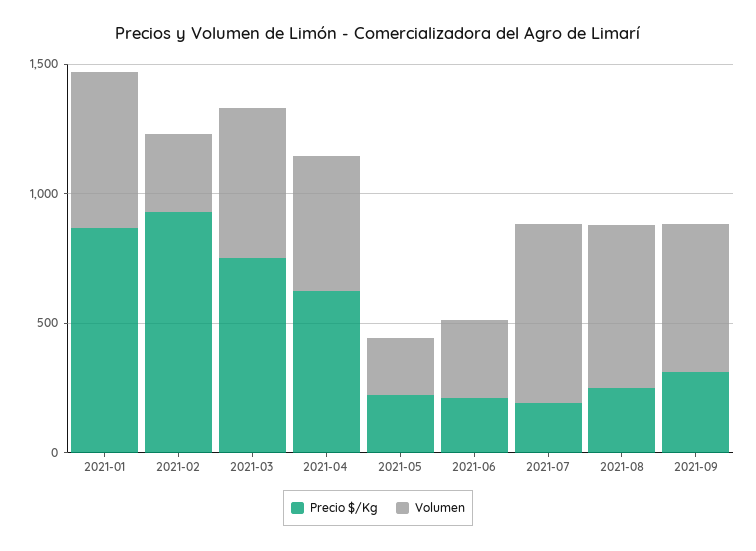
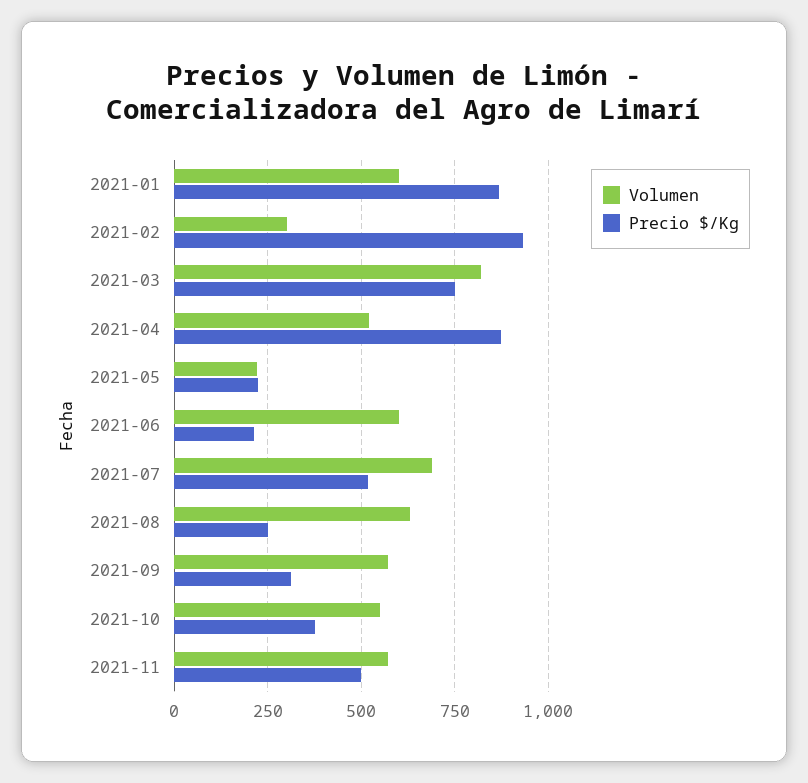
Volumen, 2021-03: 600 -> 825
Precio $/Kg, 2021-04: 600 -> 875
Volumen, 2021-06: 300 -> 600
Precio $/Kg, 2021-07: 200 -> 525
Volumen, 2021-10: none -> 550
Precio $/Kg, 2021-10: none -> 375
Volumen, 2021-11: none -> 575
Precio $/Kg, 2021-11: none -> 500

